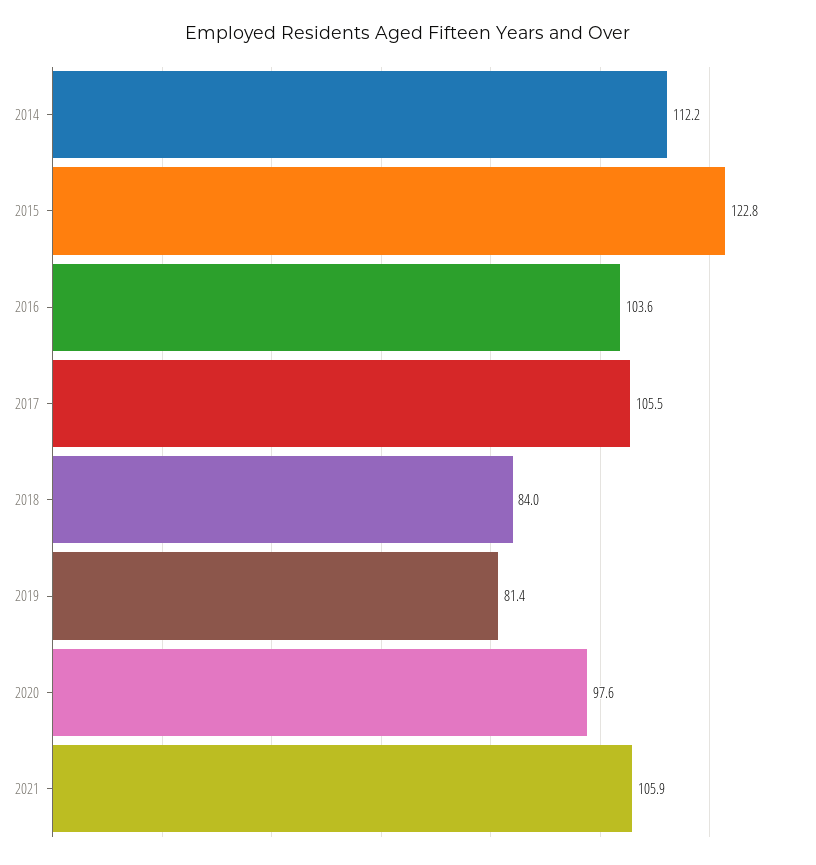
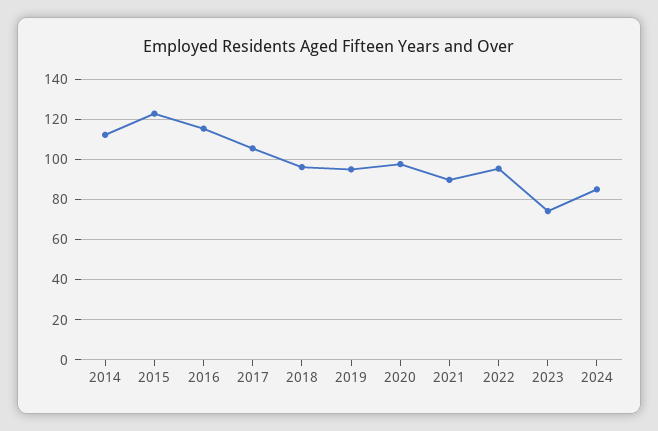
2016: 103.6 -> 115
2018: 84 -> 95
2019: 81.4 -> 95
2021: 105.9 -> 90
2022: none -> 95
2023: none -> 75
2024: none -> 85

